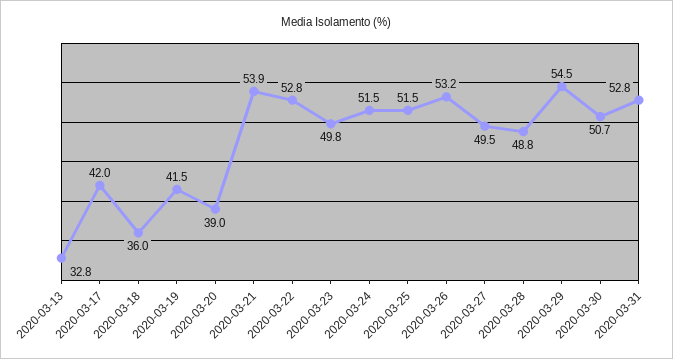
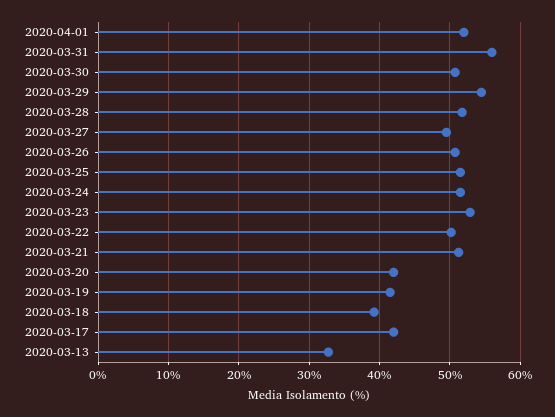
2020-03-18: 36 -> 39
2020-03-20: 39 -> 42
2020-03-21: 53.9 -> 51
2020-03-22: 52.8 -> 50
2020-03-23: 49.8 -> 53
2020-03-26: 53.2 -> 51
2020-03-28: 48.8 -> 52
2020-03-31: 52.8 -> 56
2020-04-01: none -> 52

